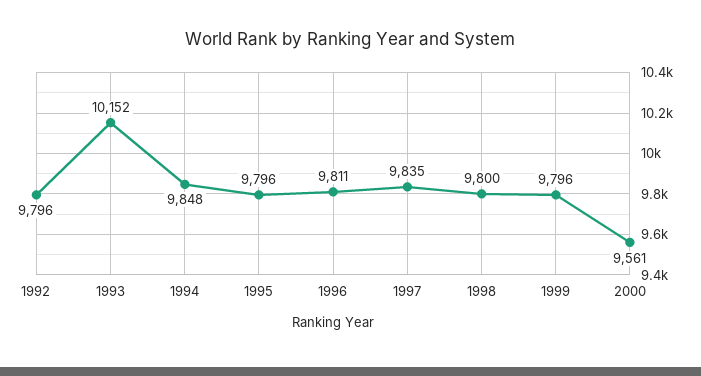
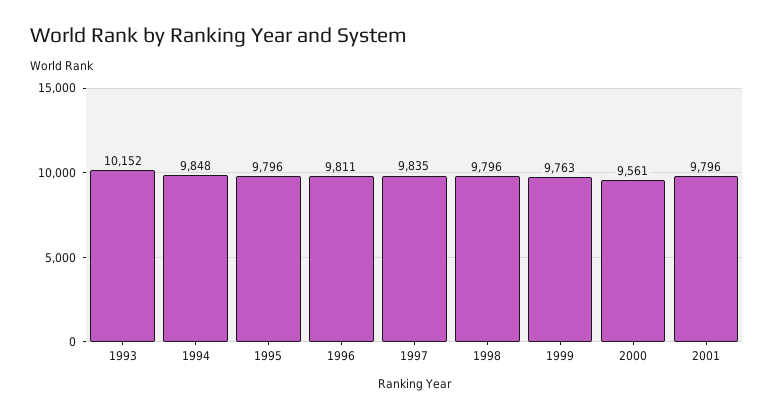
1992: 9796 -> none
1998: 9800 -> 9796
1999: 9796 -> 9763
2001: none -> 9796

